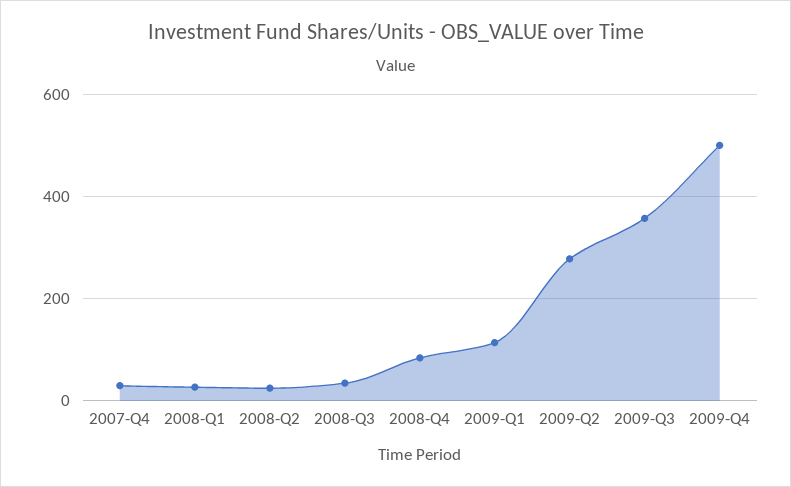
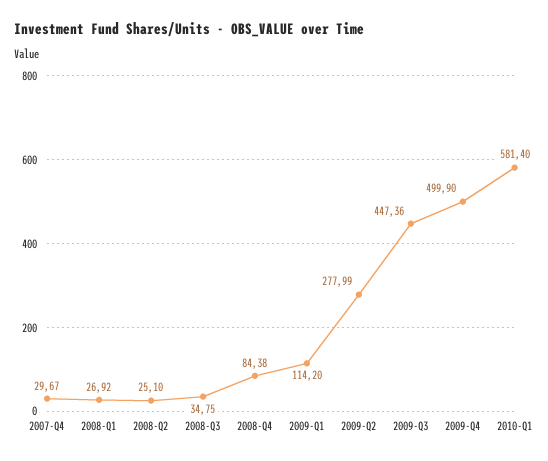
2009-Q3: 360 -> 447.36
2010-Q1: none -> 581.4

